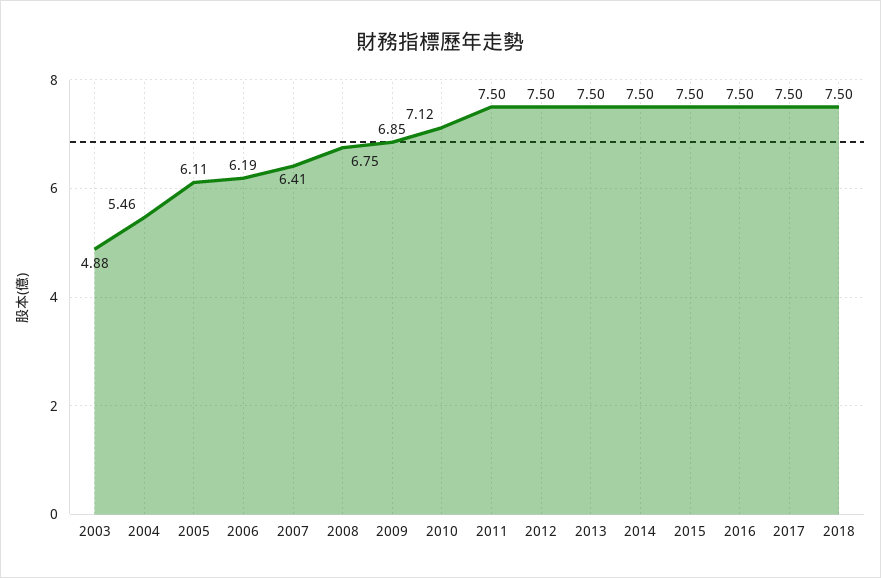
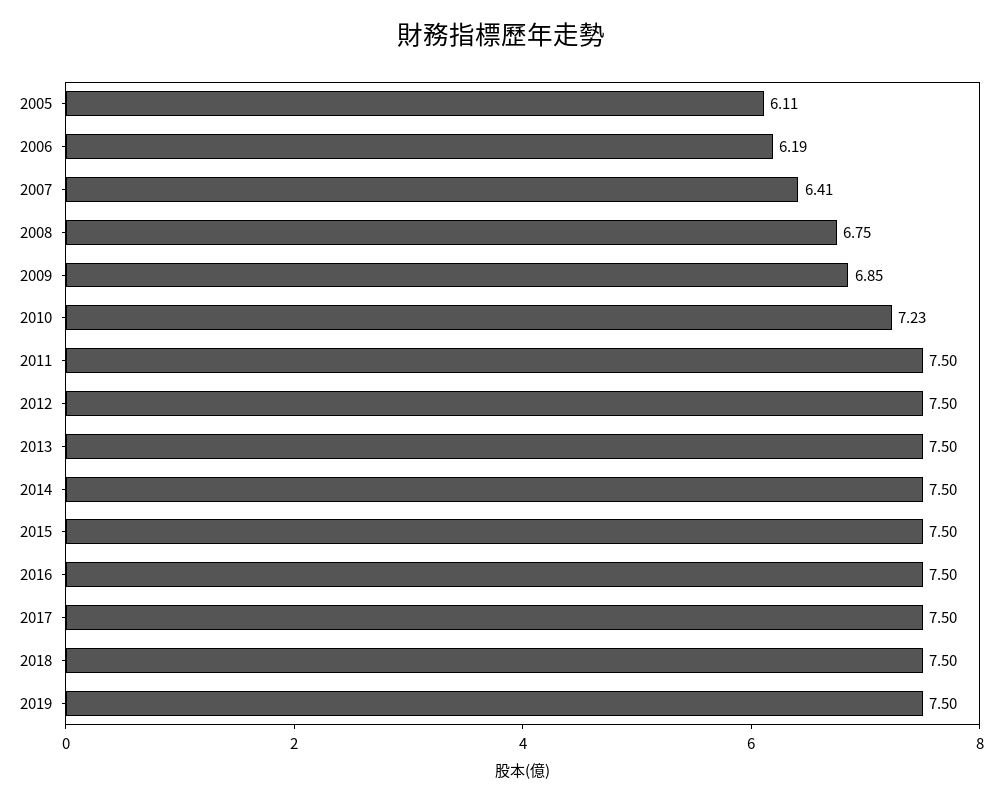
2003: 4.88 -> none
2004: 5.46 -> none
2010: 7.12 -> 7.23
2019: none -> 7.5

